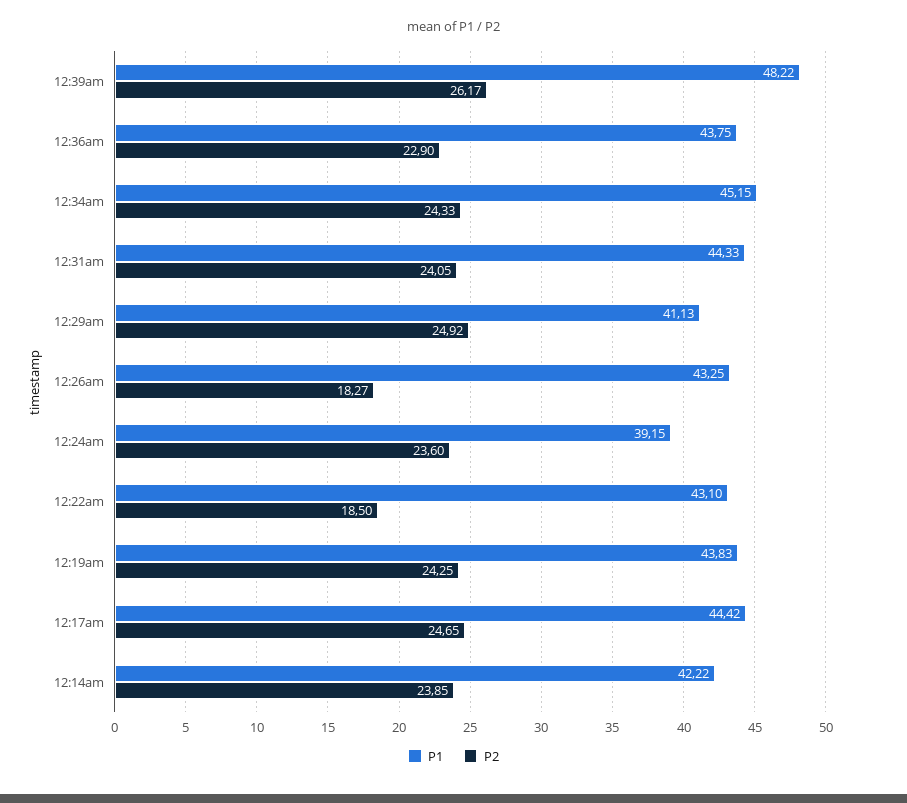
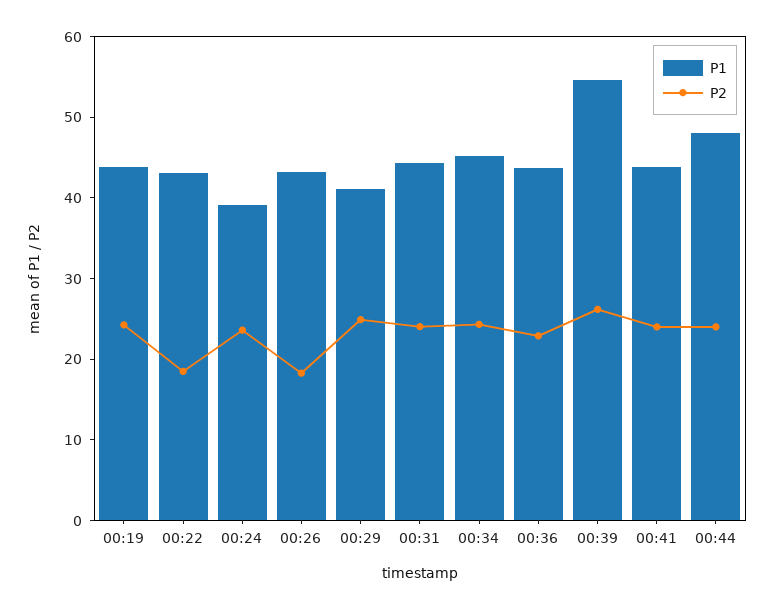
P1, 12:39am: 48.22 -> 54
P1, 12:17am: 44.42 -> none
P2, 12:17am: 24.65 -> none
P1, 12:14am: 42.22 -> none
P2, 12:14am: 23.85 -> none
P1, 00:41: none -> 44
P2, 00:41: none -> 24
P1, 00:44: none -> 48
P2, 00:44: none -> 24

